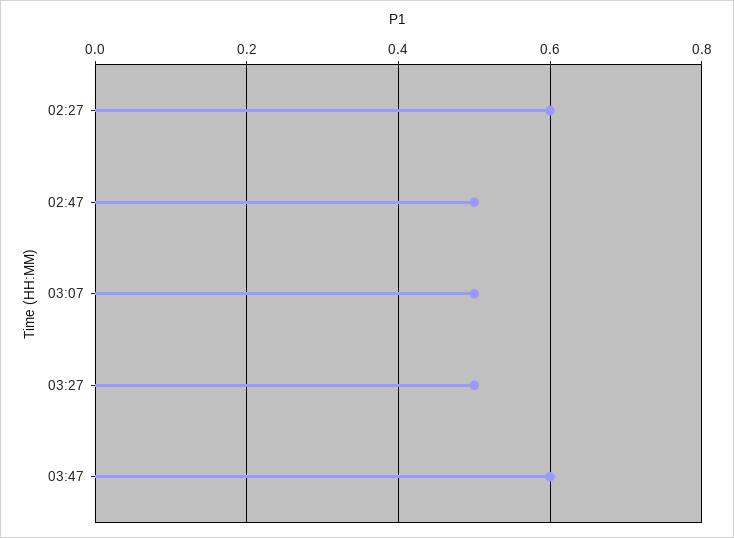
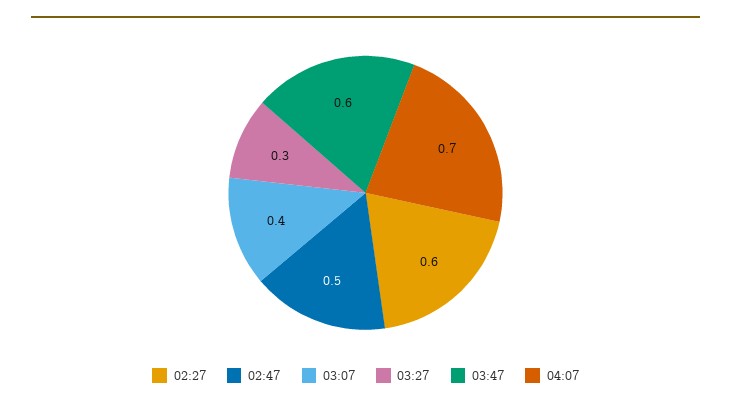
03:07: 0.5 -> 0.4
03:27: 0.5 -> 0.3
04:07: none -> 0.7

